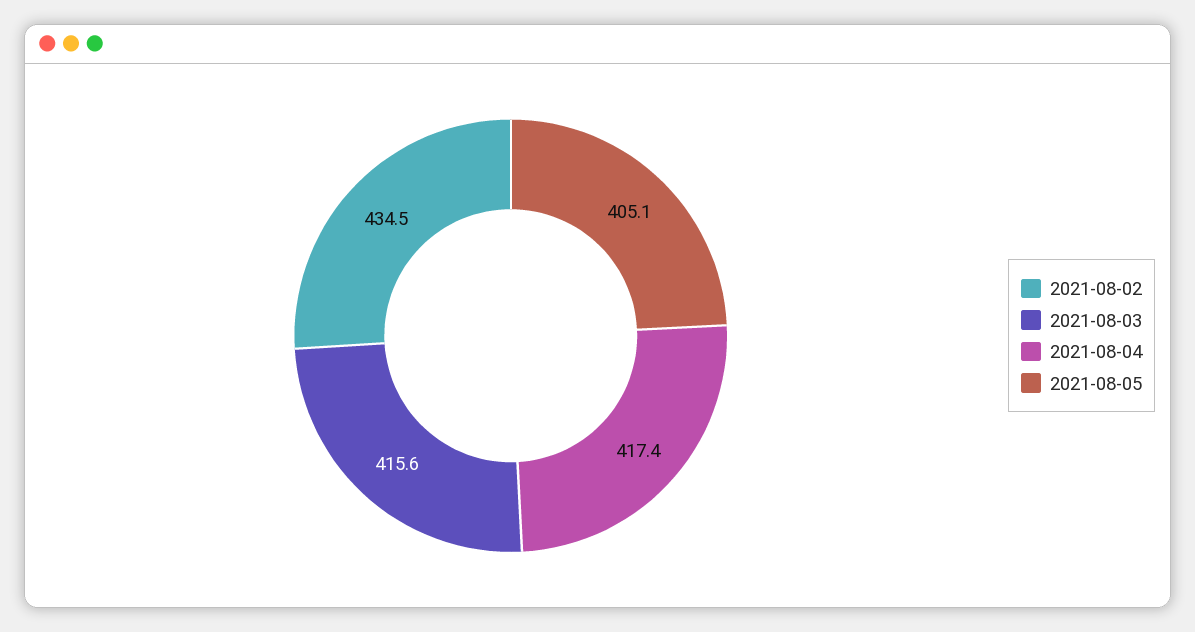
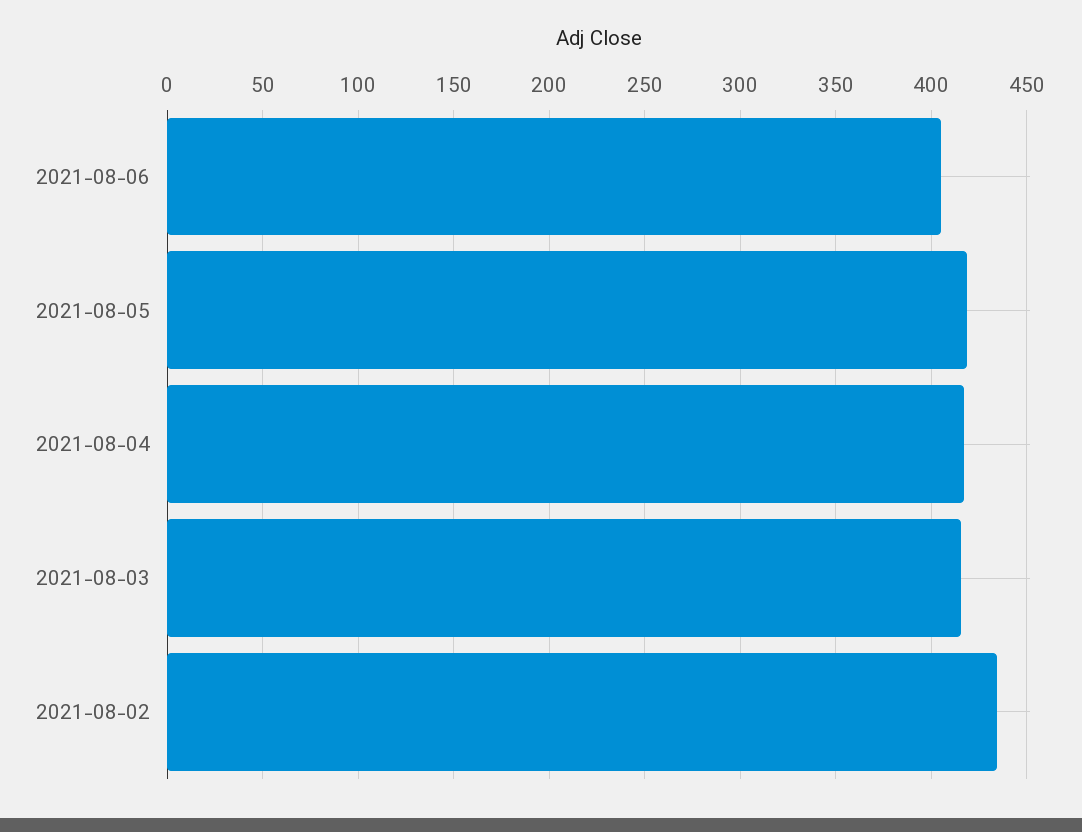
2021-08-05: 405.1 -> 420
2021-08-06: none -> 405

